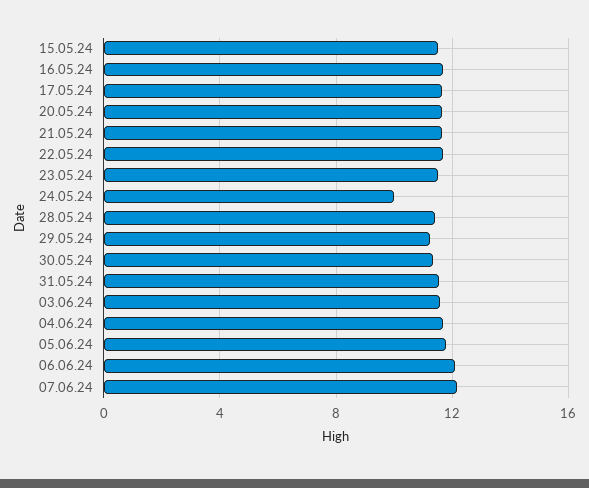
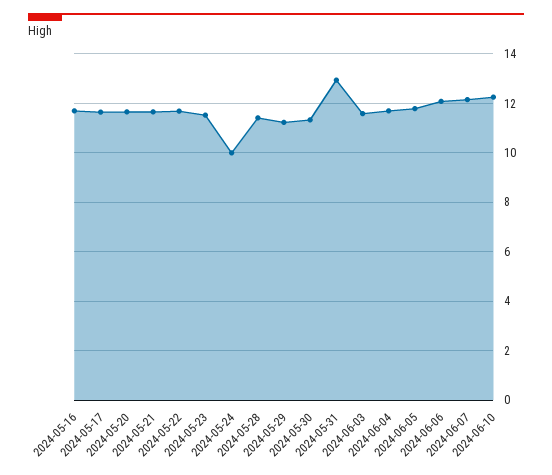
15.05.24: 11.5 -> none
31.05.24: 11.5 -> 13
2024-06-10: none -> 12.25

